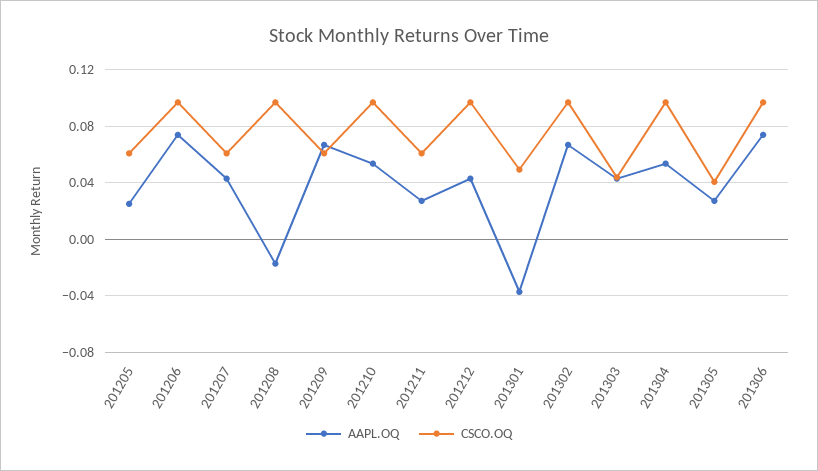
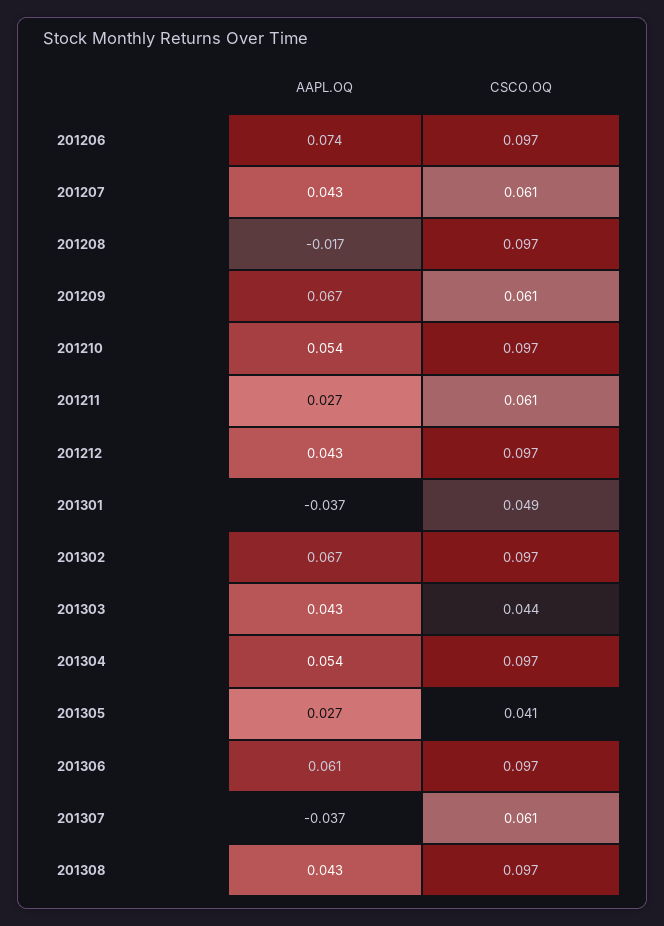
AAPL.OQ, 201205: 0.025 -> none
CSCO.OQ, 201205: 0.06 -> none
AAPL.OQ, 201306: 0.075 -> 0.061
AAPL.OQ, 201307: none -> -0.037
CSCO.OQ, 201307: none -> 0.061
AAPL.OQ, 201308: none -> 0.043
CSCO.OQ, 201308: none -> 0.097

